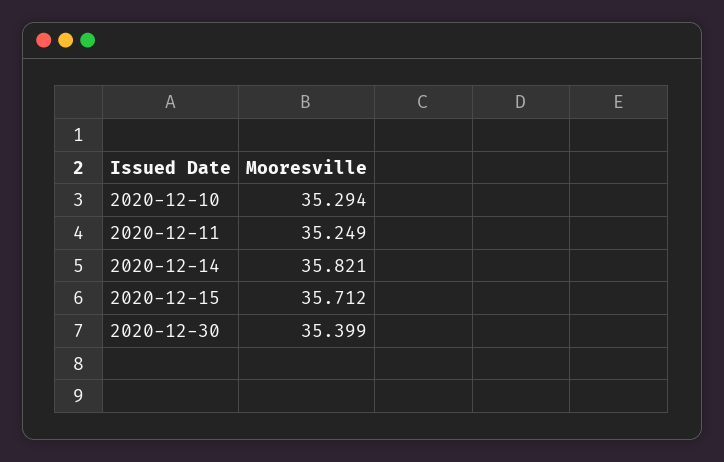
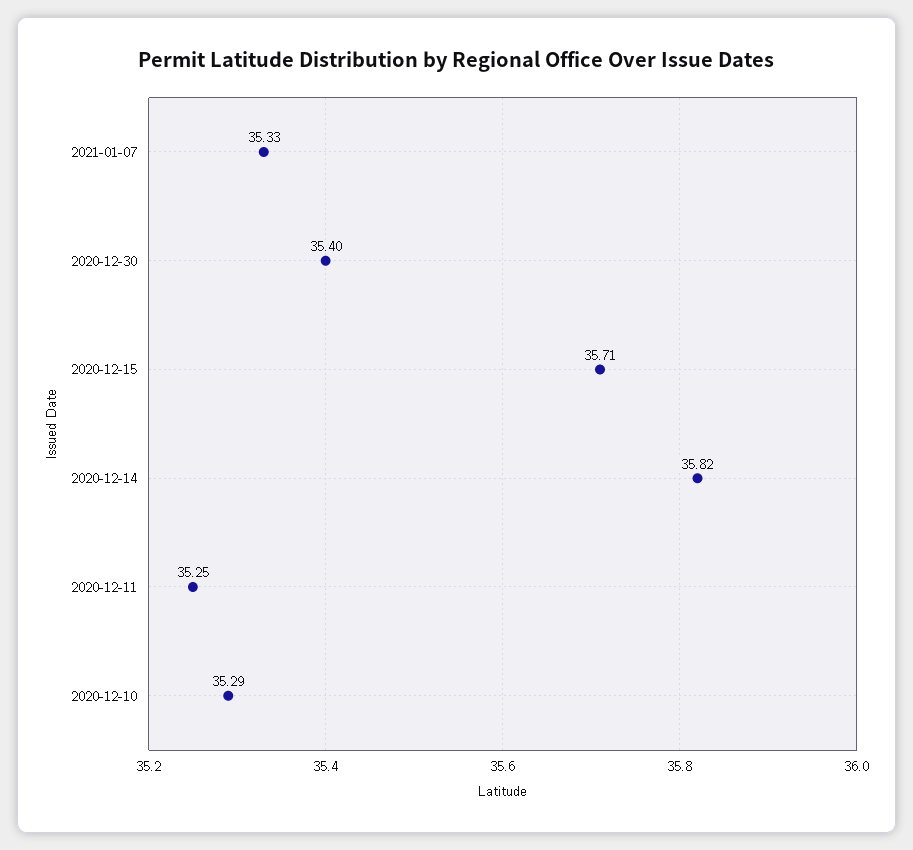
2021-01-07: none -> 35.33

